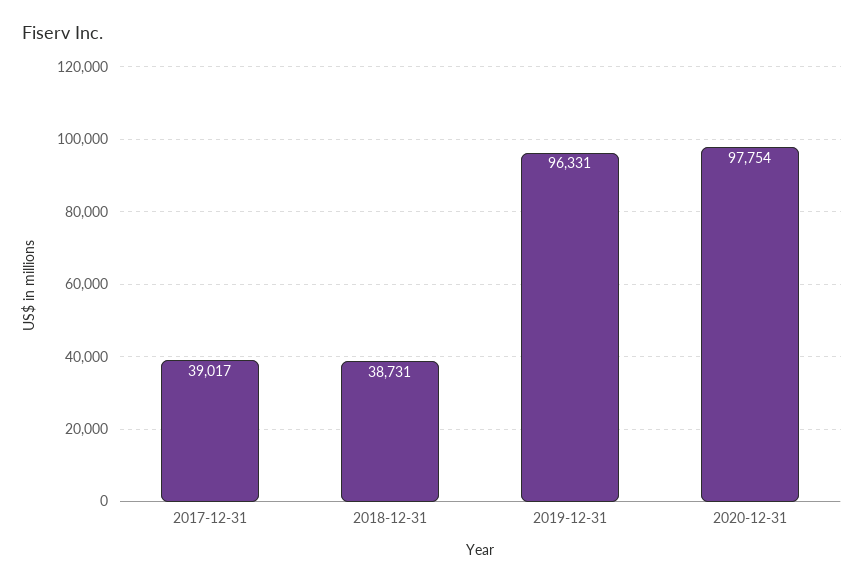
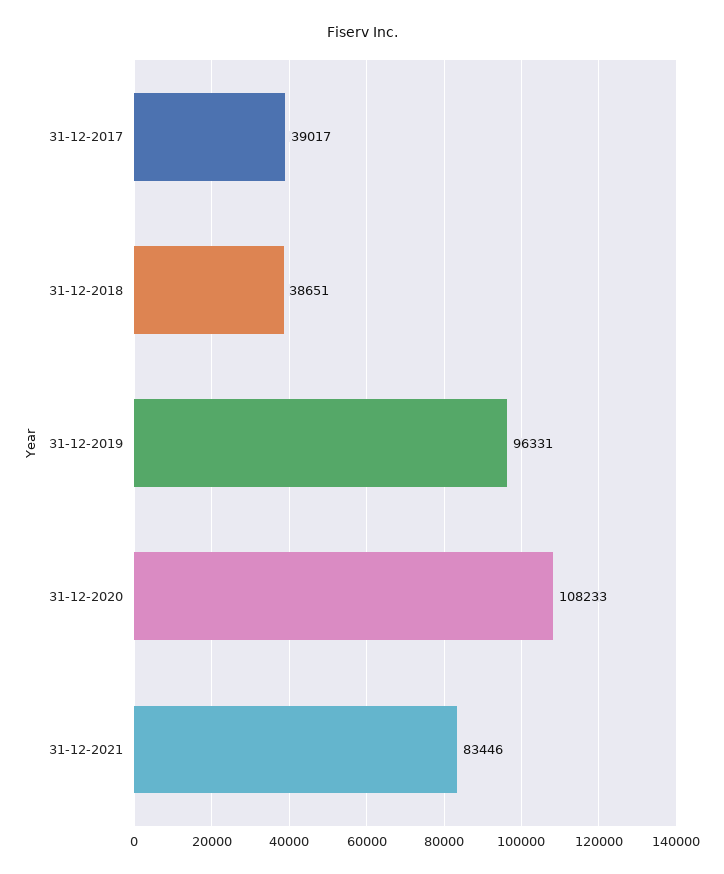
2018-12-31: 38731 -> 38651
2020-12-31: 97754 -> 108233
31-12-2021: none -> 83446

